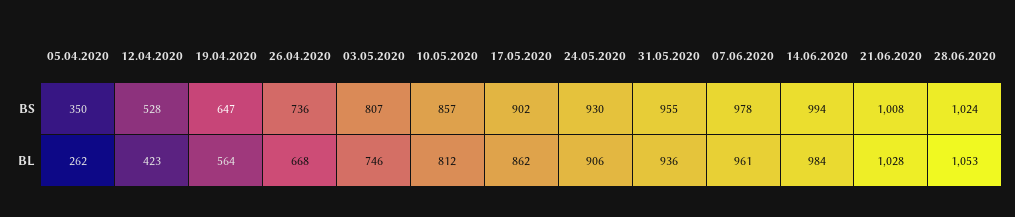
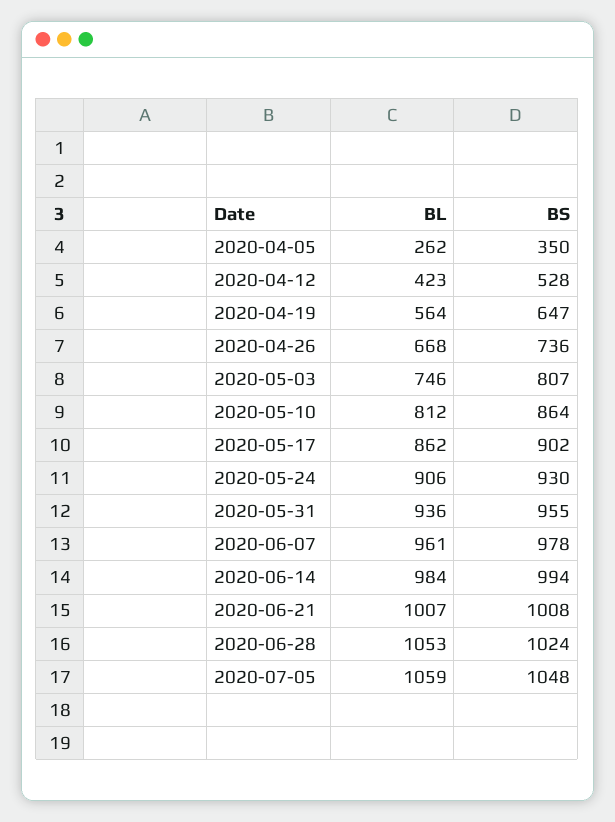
10.05.2020, BS: 857 -> 864
21.06.2020, BL: 1028 -> 1007
2020-07-05, BL: none -> 1059
2020-07-05, BS: none -> 1048

